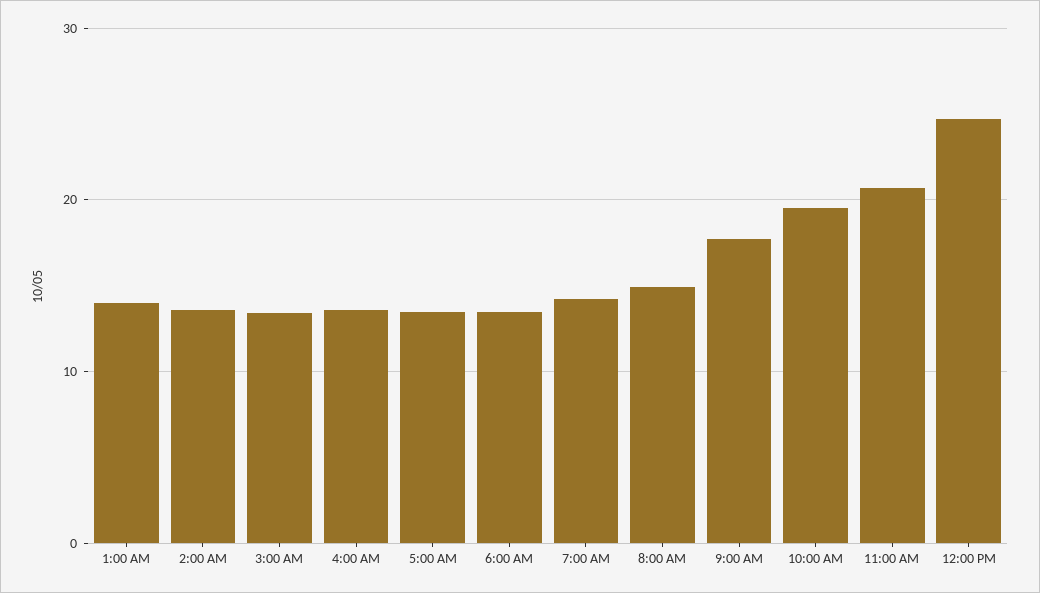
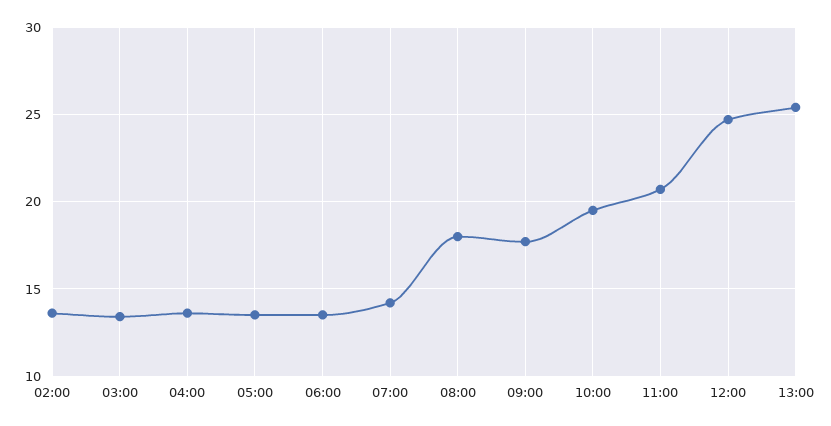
1:00 AM: 14 -> none
8:00 AM: 15 -> 18
13:00: none -> 25.5

